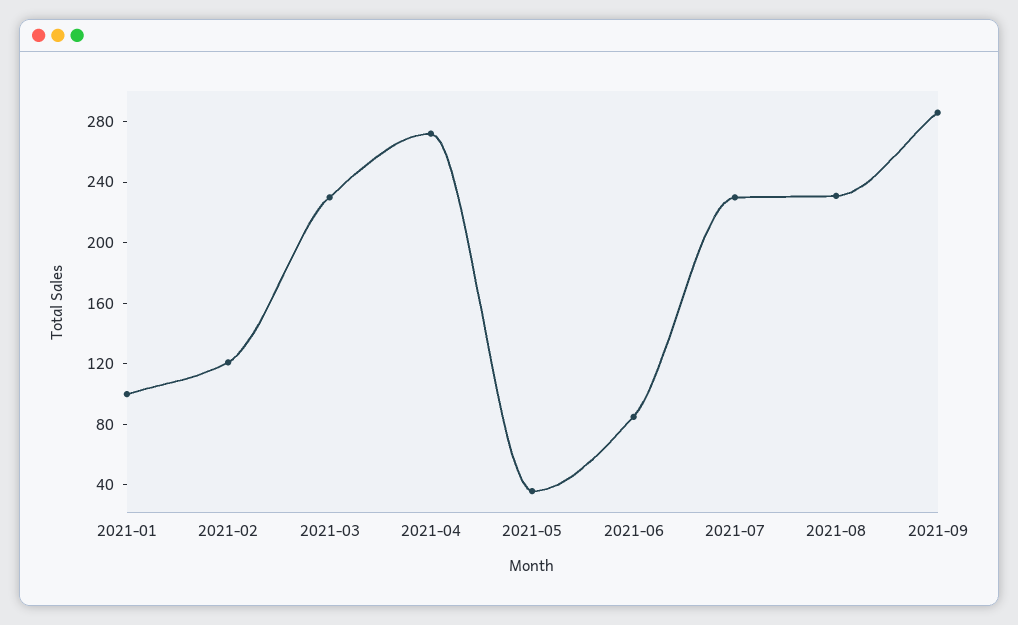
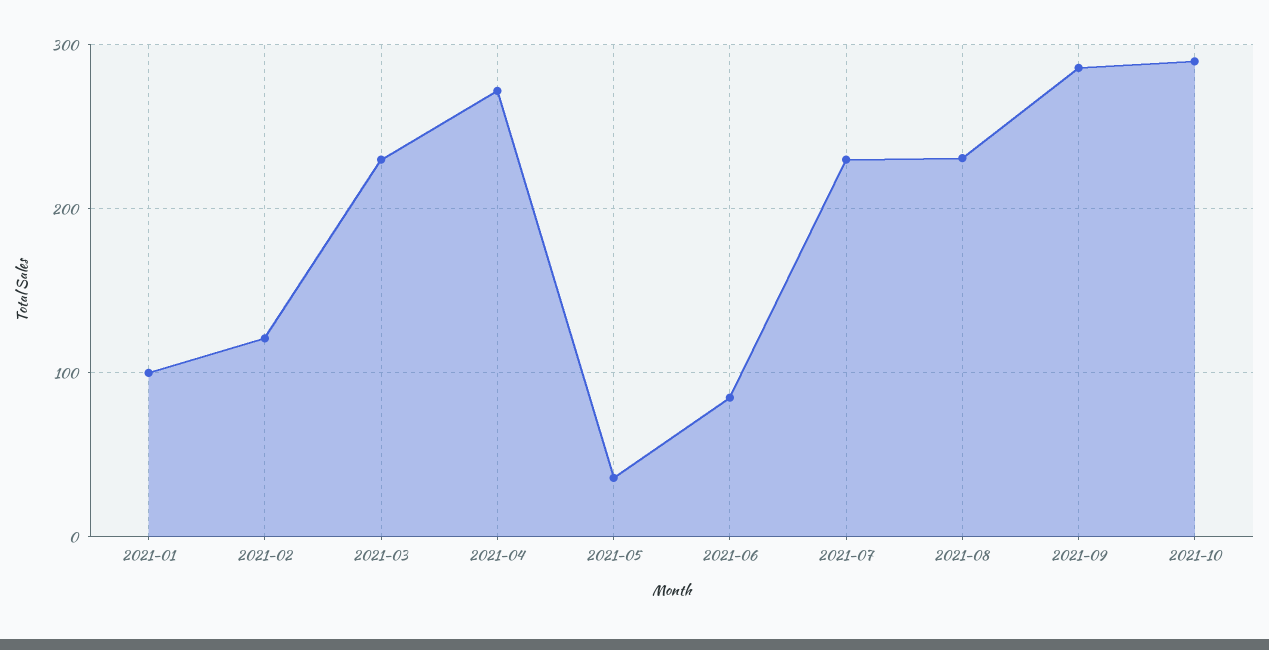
2021-10: none -> 290

